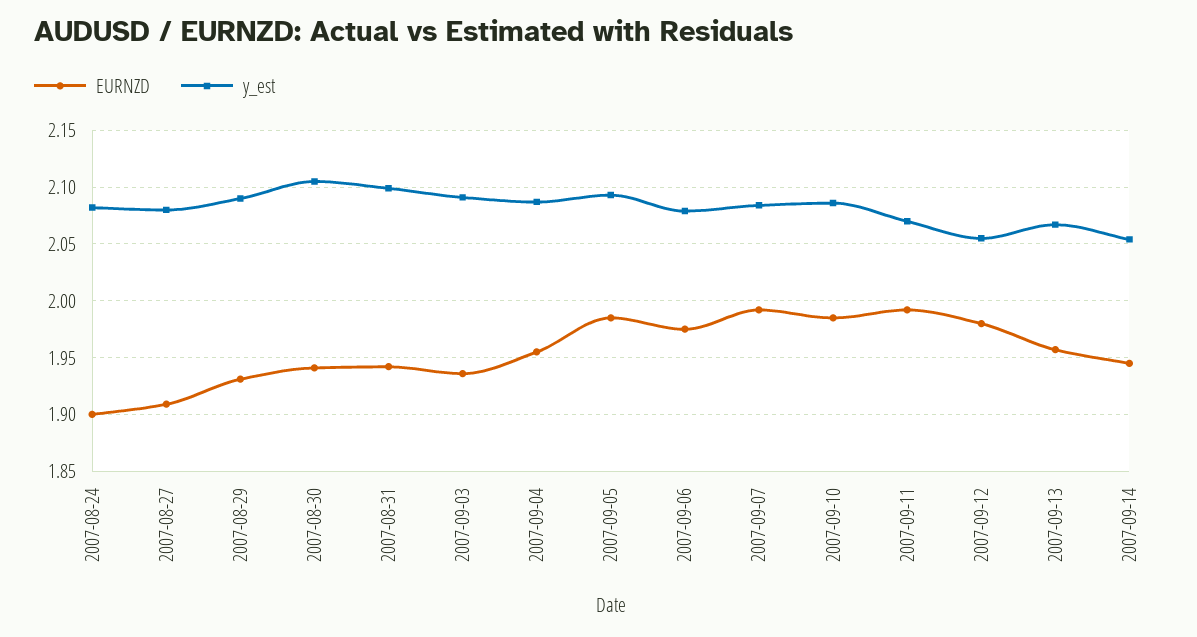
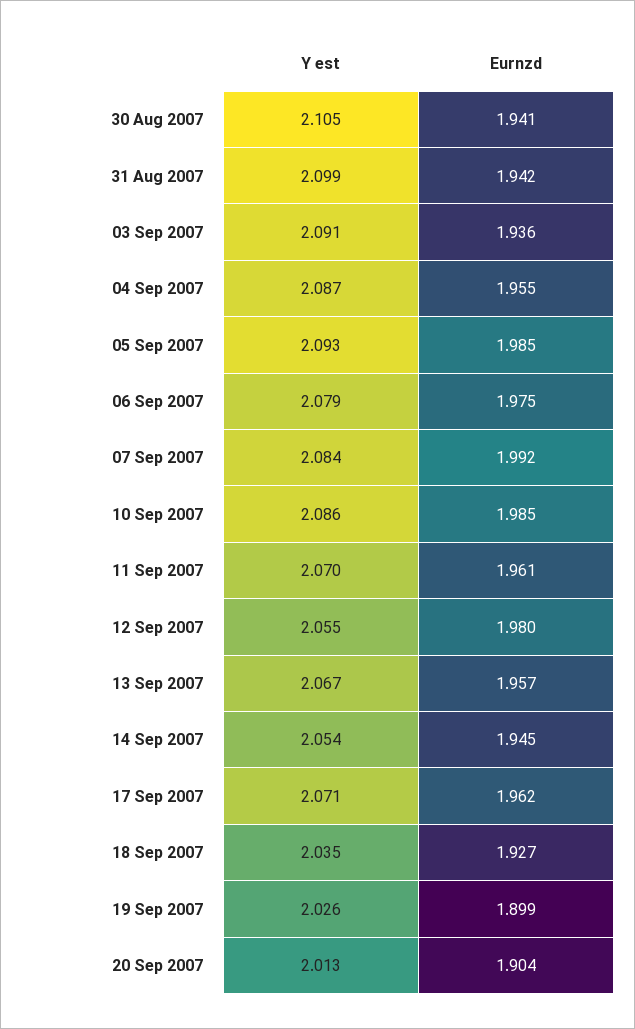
EURNZD, 2007-08-24: 1.9 -> none
y_est, 2007-08-24: 2.08 -> none
EURNZD, 2007-08-27: 1.91 -> none
y_est, 2007-08-27: 2.08 -> none
EURNZD, 2007-08-29: 1.93 -> none
y_est, 2007-08-29: 2.09 -> none
EURNZD, 2007-09-11: 1.99 -> 1.961
y_est, 17 Sep 2007: none -> 2.071
EURNZD, 17 Sep 2007: none -> 1.962
y_est, 18 Sep 2007: none -> 2.035
EURNZD, 18 Sep 2007: none -> 1.927
y_est, 19 Sep 2007: none -> 2.026
EURNZD, 19 Sep 2007: none -> 1.899
y_est, 20 Sep 2007: none -> 2.013
EURNZD, 20 Sep 2007: none -> 1.904

